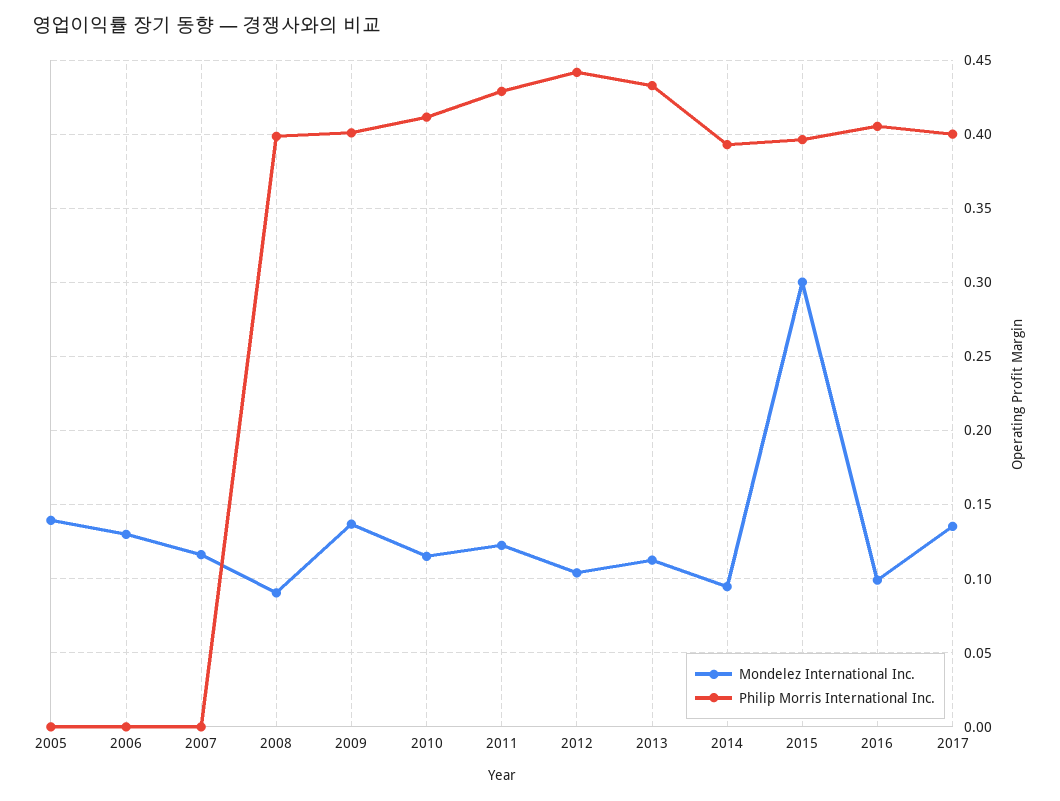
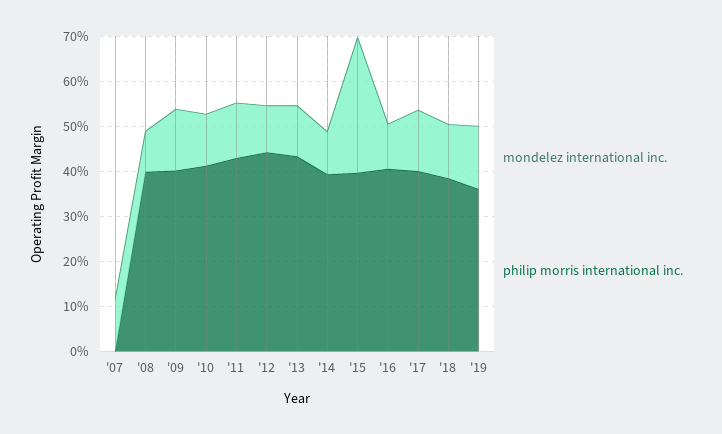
Mondelez International Inc., 2005: 0.14 -> none
Philip Morris International Inc., 2005: 0 -> none
Mondelez International Inc., 2006: 0.13 -> none
Philip Morris International Inc., 2006: 0 -> none
Mondelez International Inc., '18: none -> 0.12
Philip Morris International Inc., '18: none -> 0.38
Mondelez International Inc., '19: none -> 0.14
Philip Morris International Inc., '19: none -> 0.36

